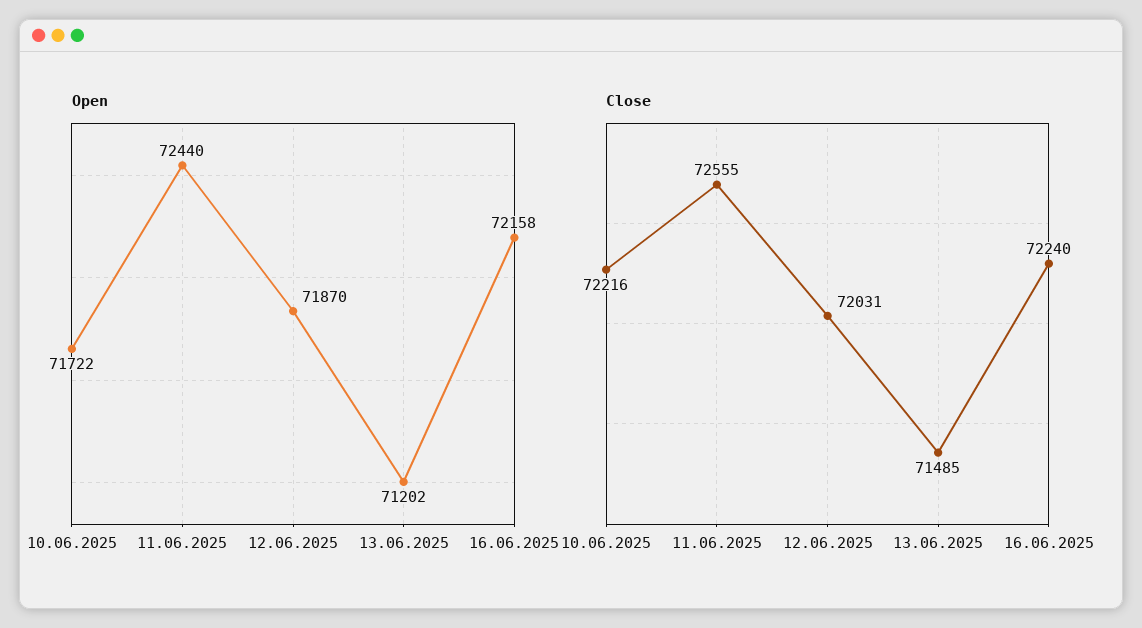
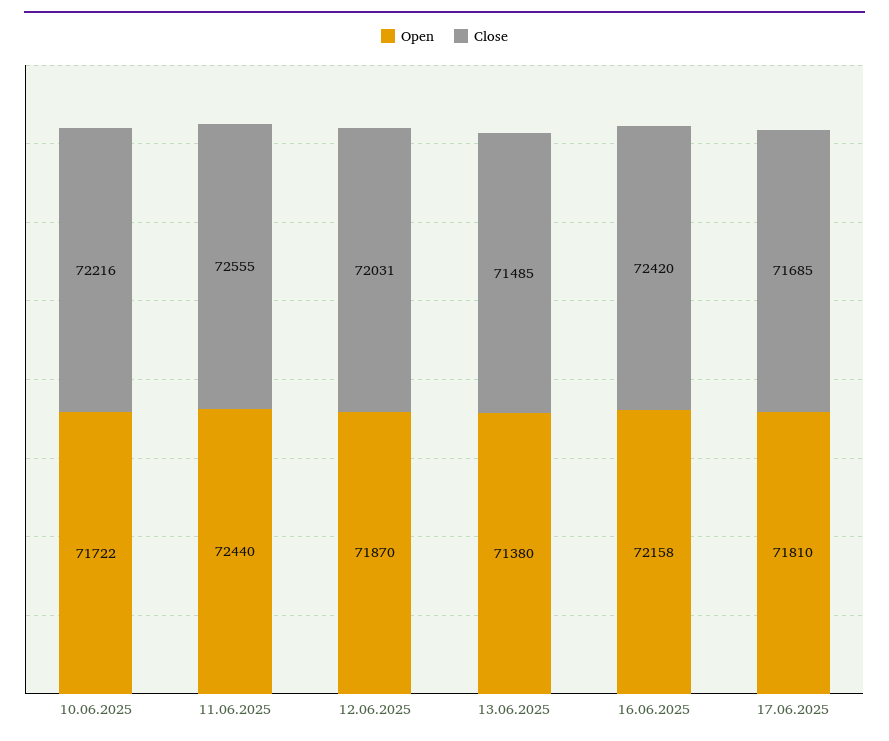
Open, 13.06.2025: 71202 -> 71380
Close, 16.06.2025: 72240 -> 72420
Open, 17.06.2025: none -> 71810
Close, 17.06.2025: none -> 71685

